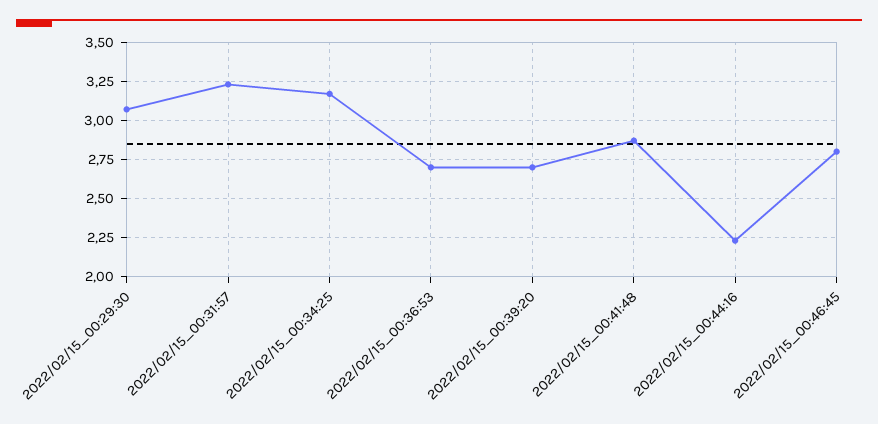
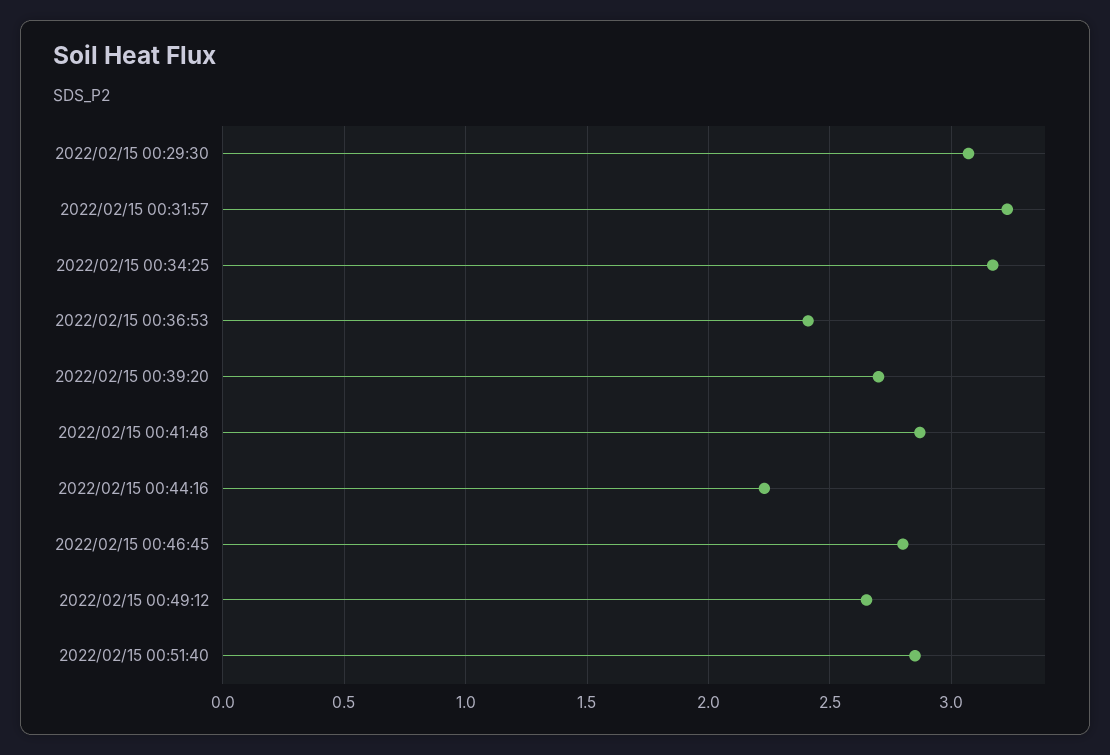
2022/02/15_00:36:53: 2.7 -> 2.4
2022/02/15 00:49:12: none -> 2.65
2022/02/15 00:51:40: none -> 2.85

